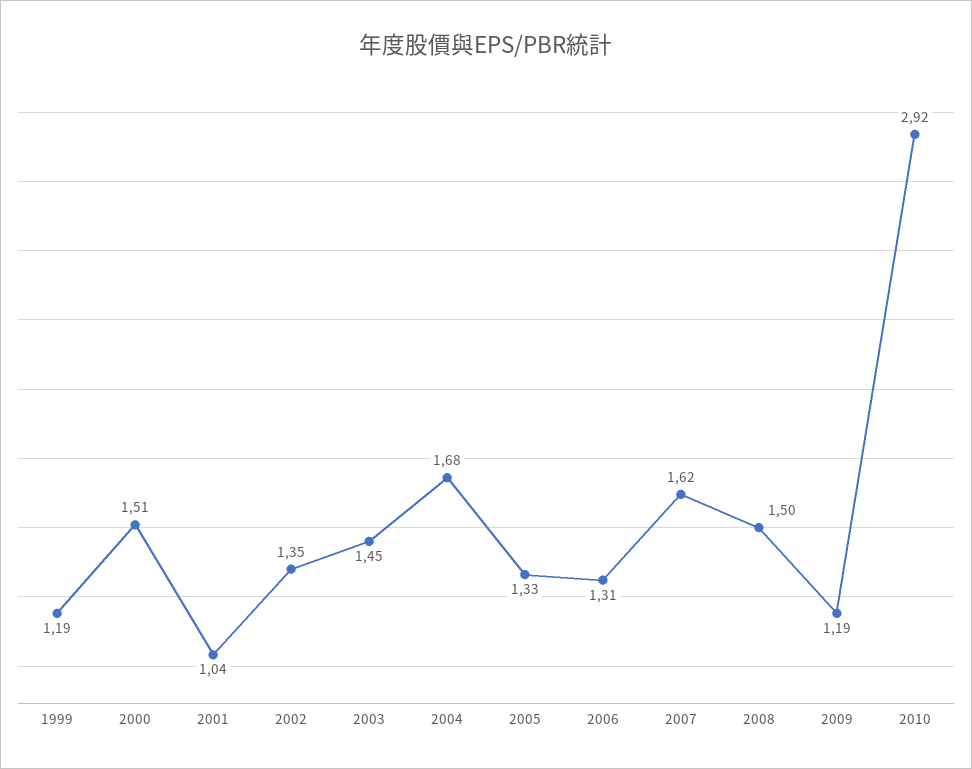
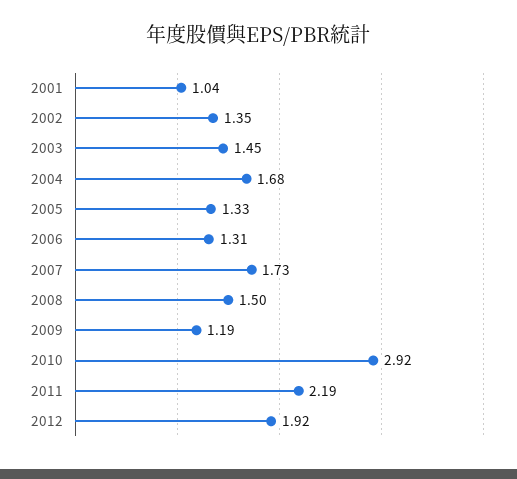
1999: 1.19 -> none
2000: 1.51 -> none
2007: 1.62 -> 1.73
2011: none -> 2.19
2012: none -> 1.92

